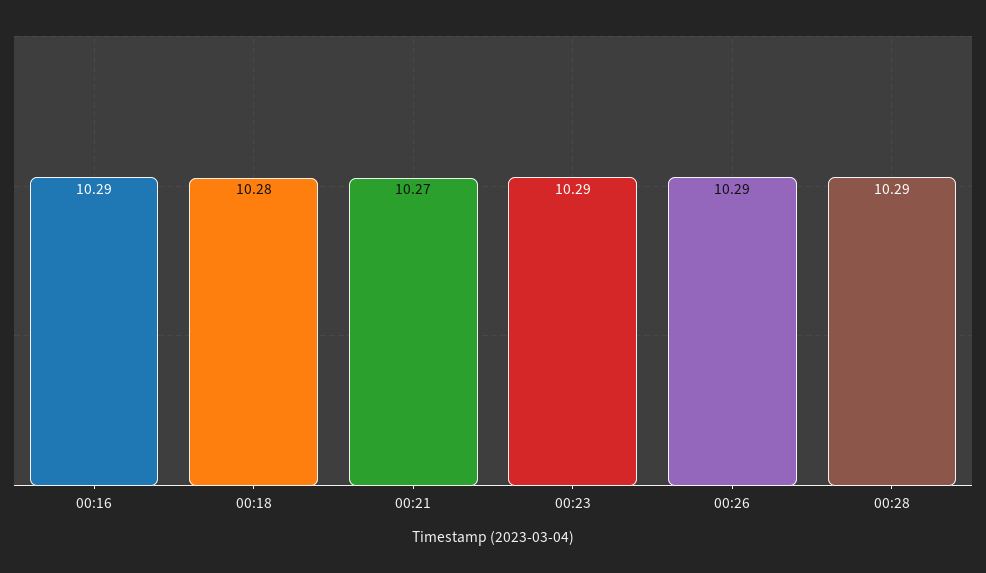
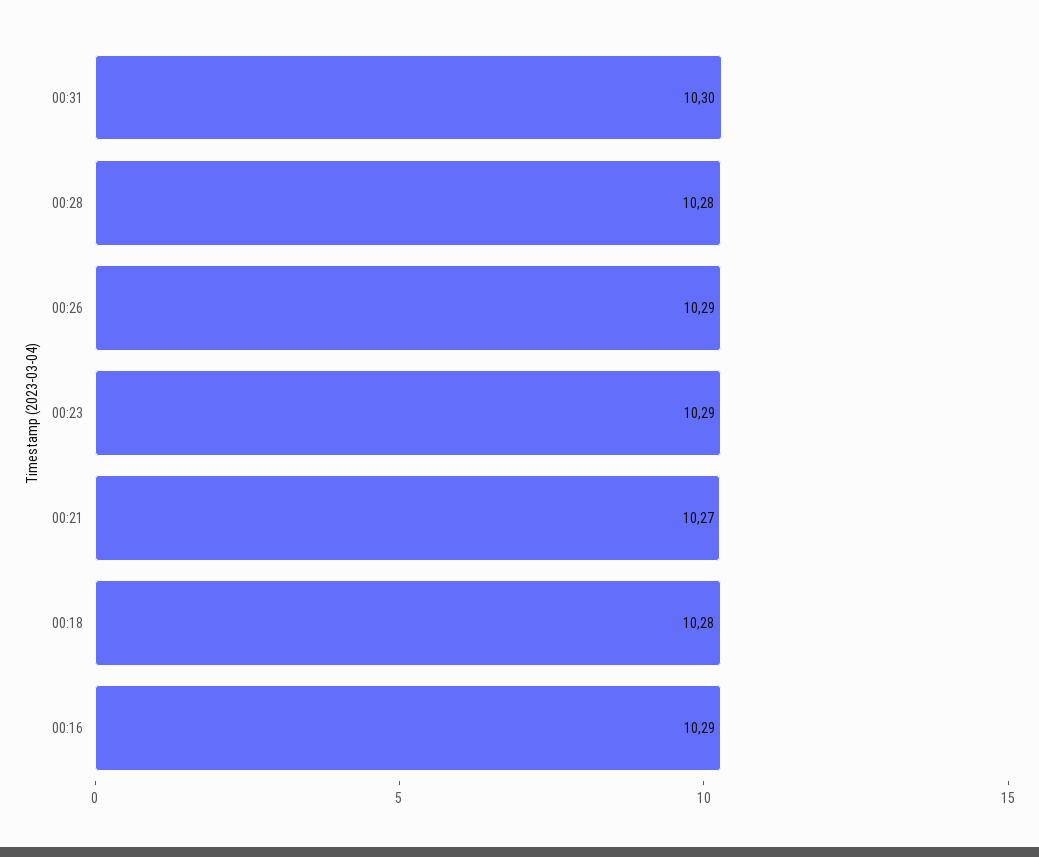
00:28: 10.29 -> 10.28
00:31: none -> 10.3

